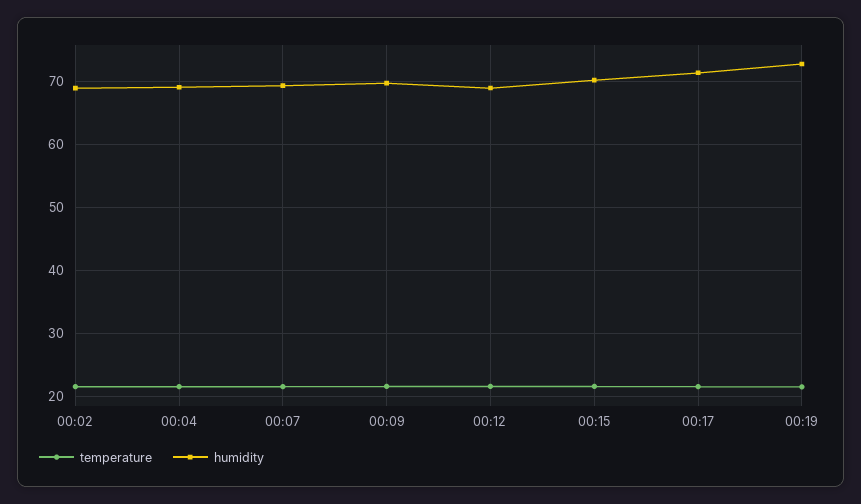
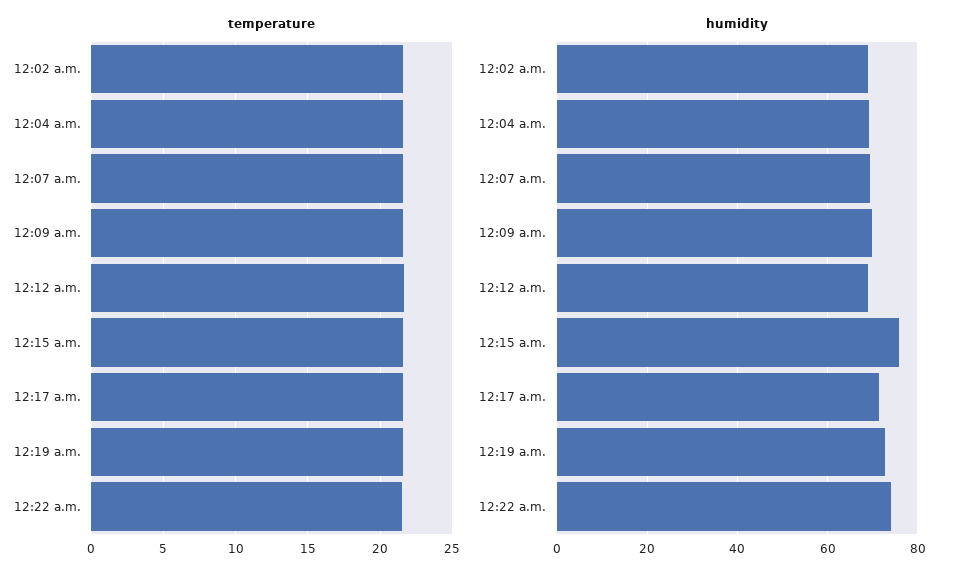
humidity, 00:15: 70 -> 76
temperature, 12:22 a.m.: none -> 21.5
humidity, 12:22 a.m.: none -> 74

